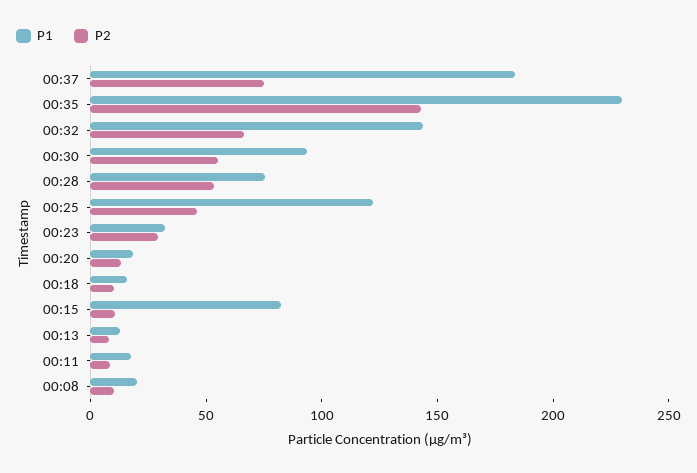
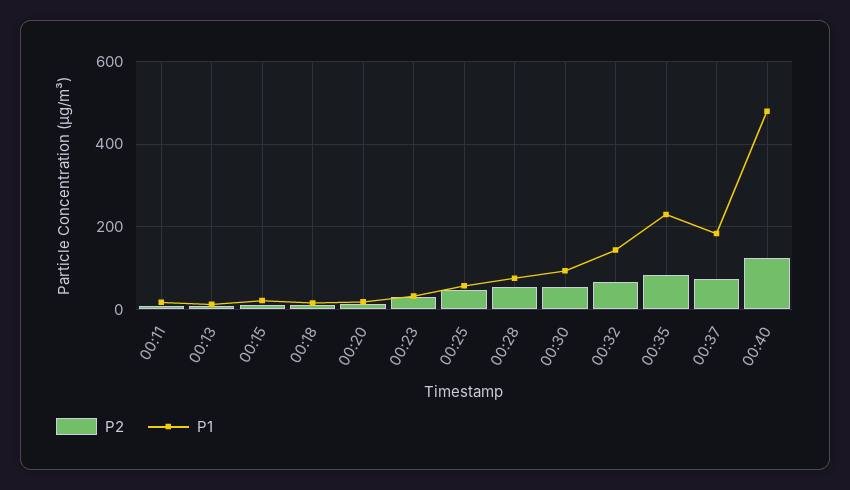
P2, 00:35: 140 -> 80
P1, 00:25: 120 -> 60
P1, 00:15: 80 -> 20
P1, 00:08: 20 -> none
P2, 00:08: 10 -> none
P2, 00:40: none -> 120
P1, 00:40: none -> 480

